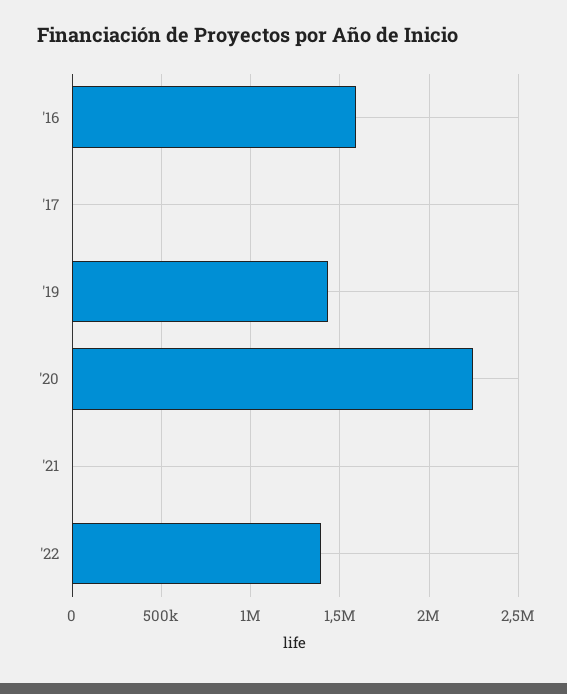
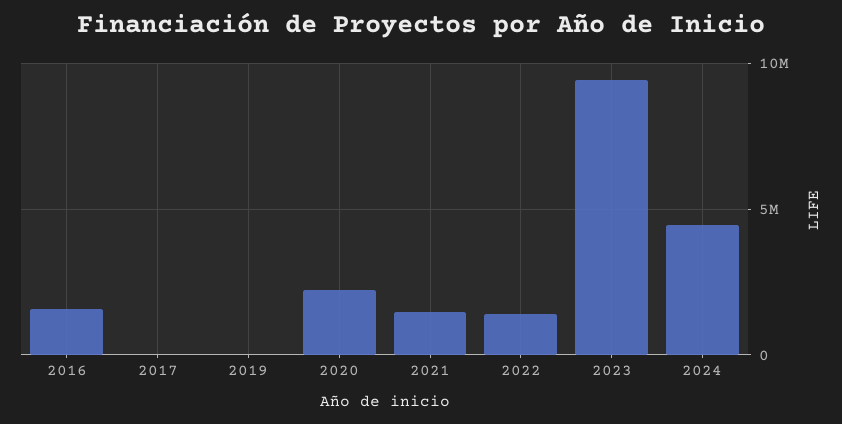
'19: 1450000 -> 0
'21: 0 -> 1500000
2023: none -> 9500000
2024: none -> 4500000

